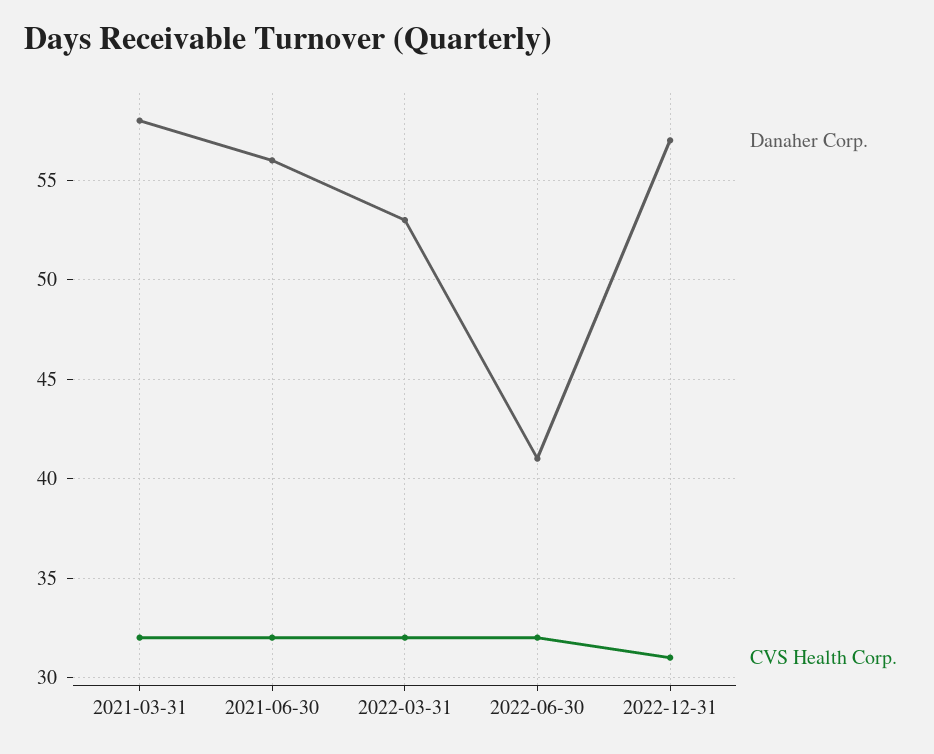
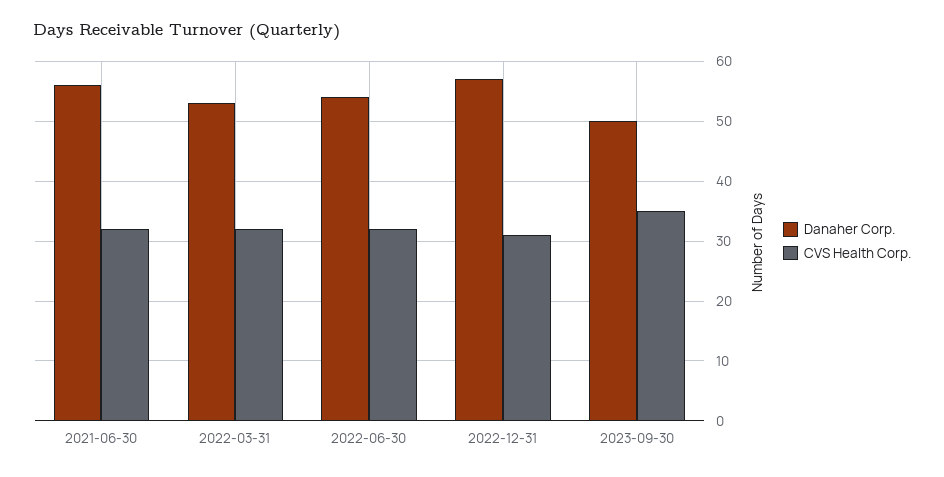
Danaher Corp., 2021-03-31: 58 -> none
CVS Health Corp., 2021-03-31: 32 -> none
Danaher Corp., 2022-06-30: 41 -> 55
Danaher Corp., 2023-09-30: none -> 50
CVS Health Corp., 2023-09-30: none -> 35

